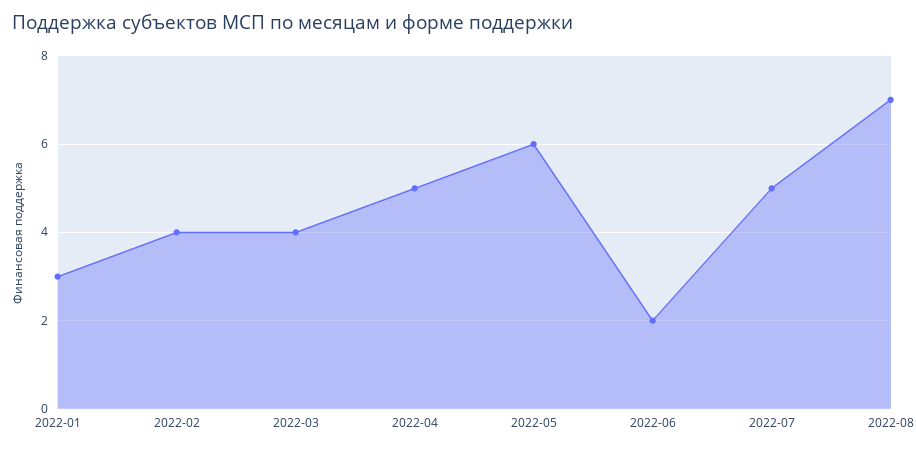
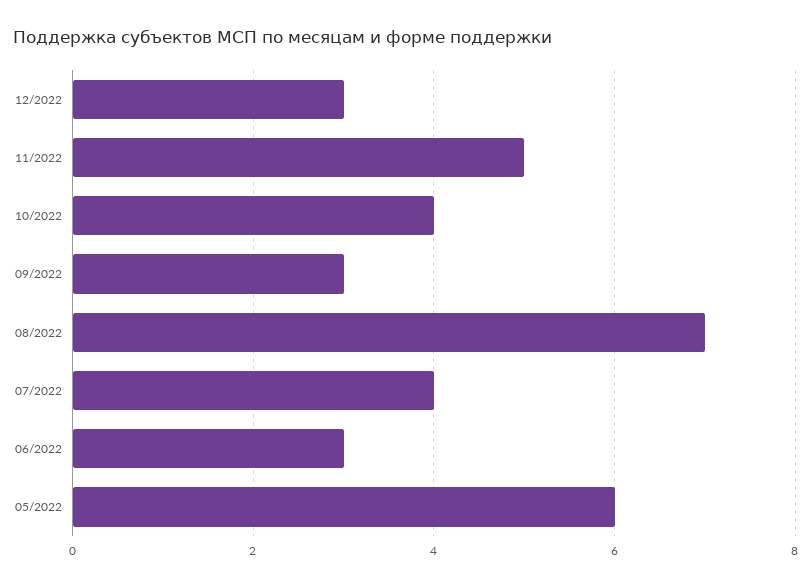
2022-01: 3 -> none
2022-02: 4 -> none
2022-03: 4 -> none
2022-04: 5 -> none
2022-06: 2 -> 3
2022-07: 5 -> 4
12/2022: none -> 3
11/2022: none -> 5
10/2022: none -> 4
09/2022: none -> 3

